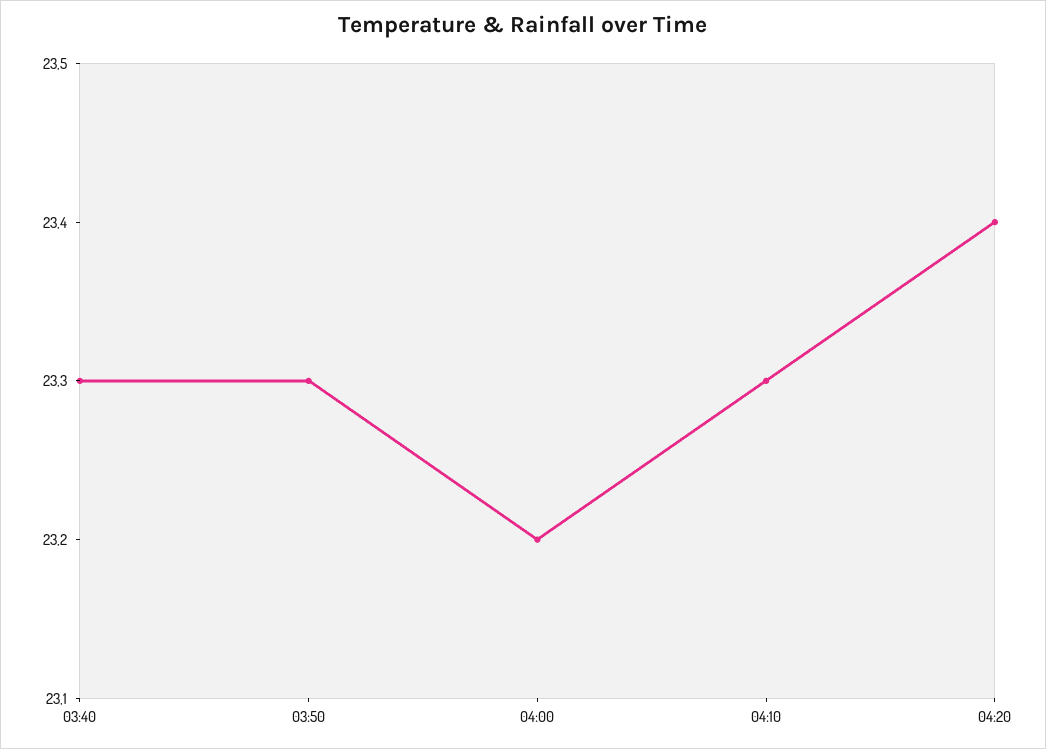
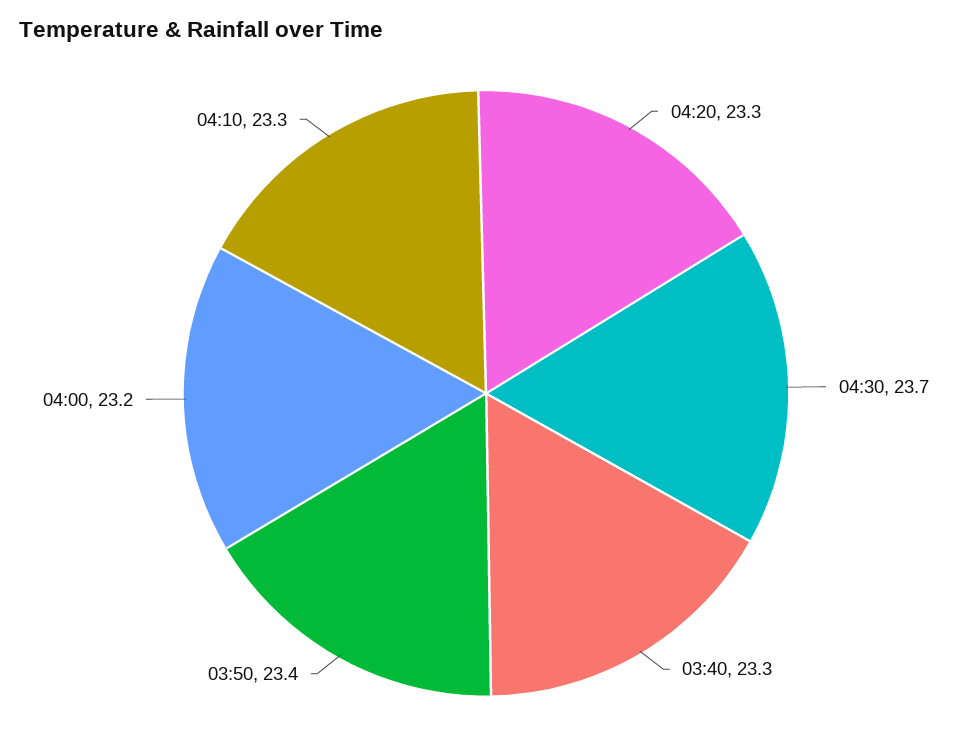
03:50: 23.3 -> 23.4
04:20: 23.4 -> 23.3
04:30: none -> 23.7

